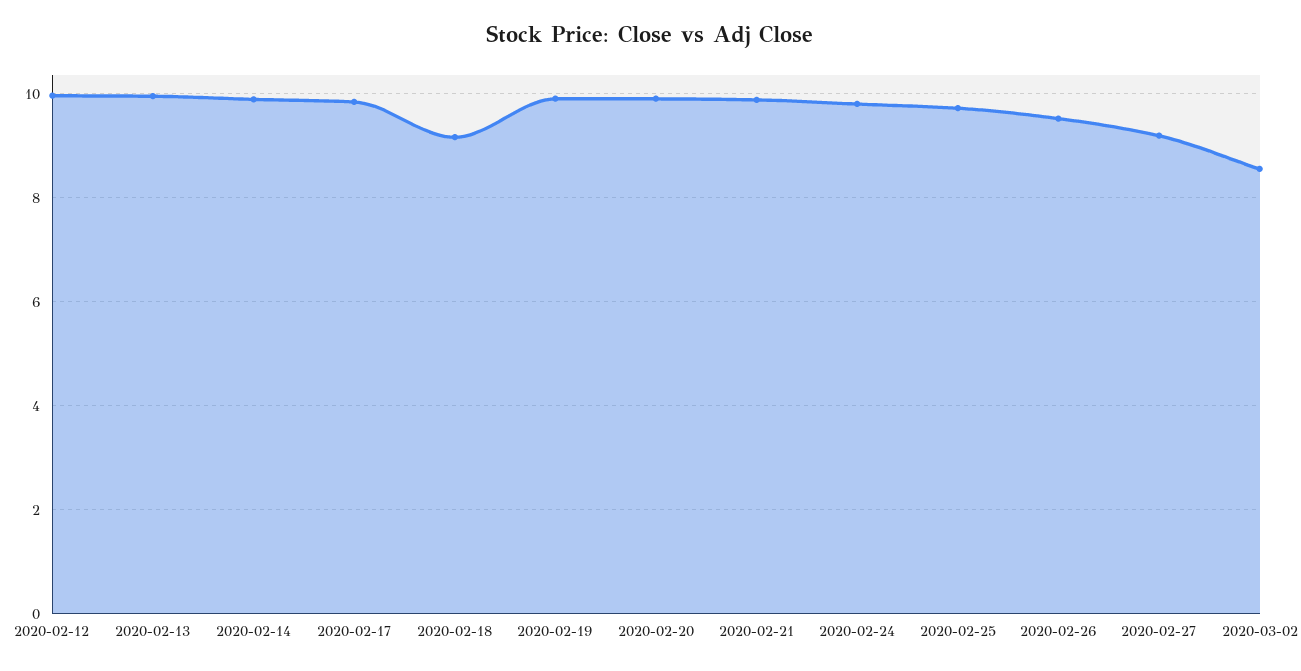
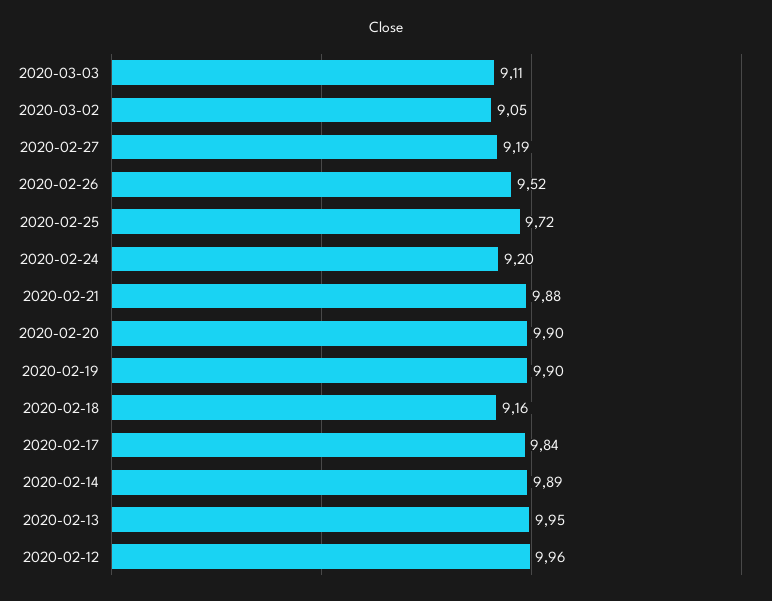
2020-02-24: 9.8 -> 9.2
2020-03-02: 8.6 -> 9.05
2020-03-03: none -> 9.11

